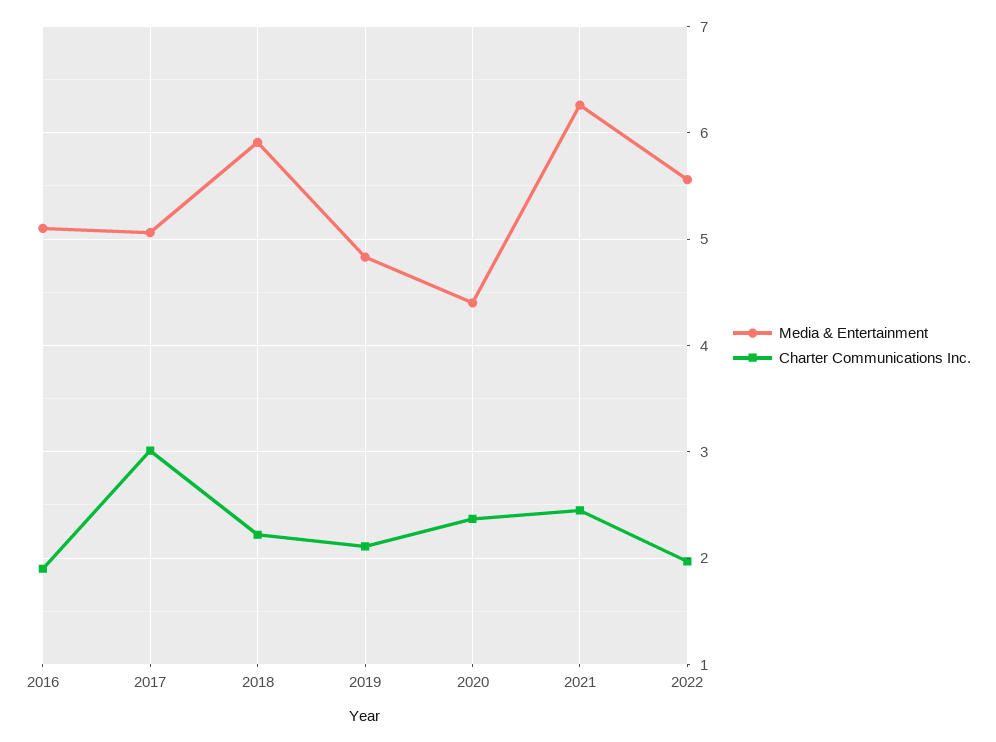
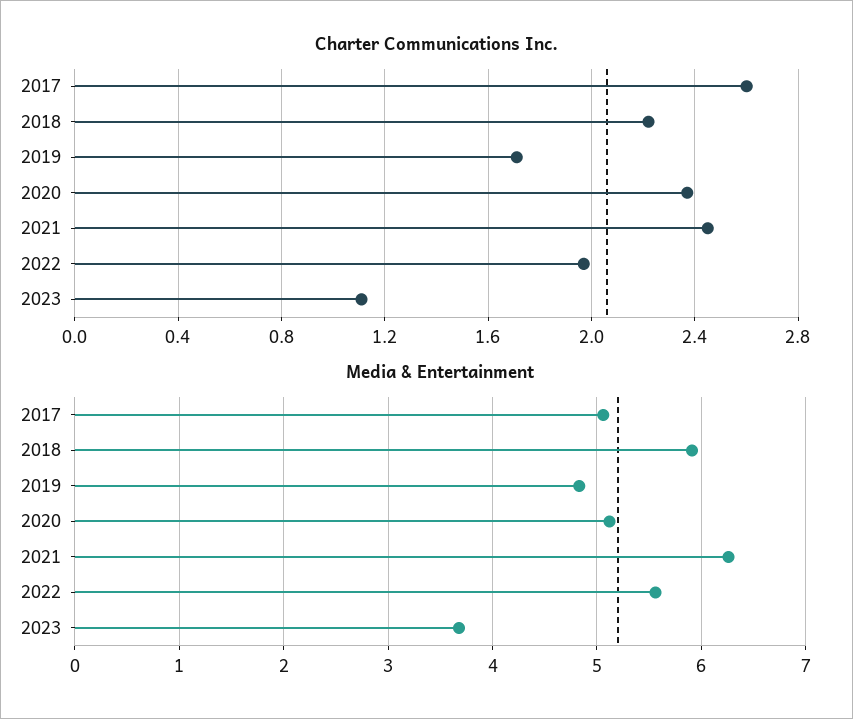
Media & Entertainment, 2016: 5.1 -> none
Charter Communications Inc., 2016: 1.9 -> none
Charter Communications Inc., 2017: 3 -> 2.6
Charter Communications Inc., 2019: 2.1 -> 1.7
Media & Entertainment, 2020: 4.4 -> 5.1
Charter Communications Inc., 2023: none -> 1.1
Media & Entertainment, 2023: none -> 3.7

